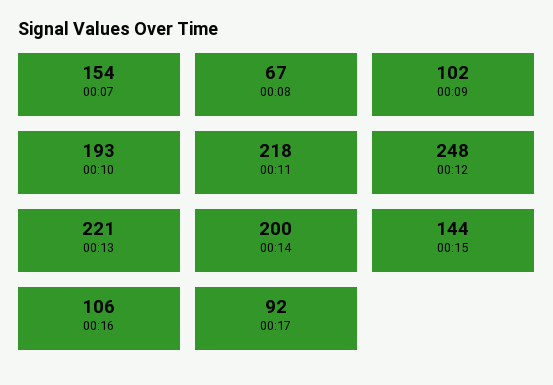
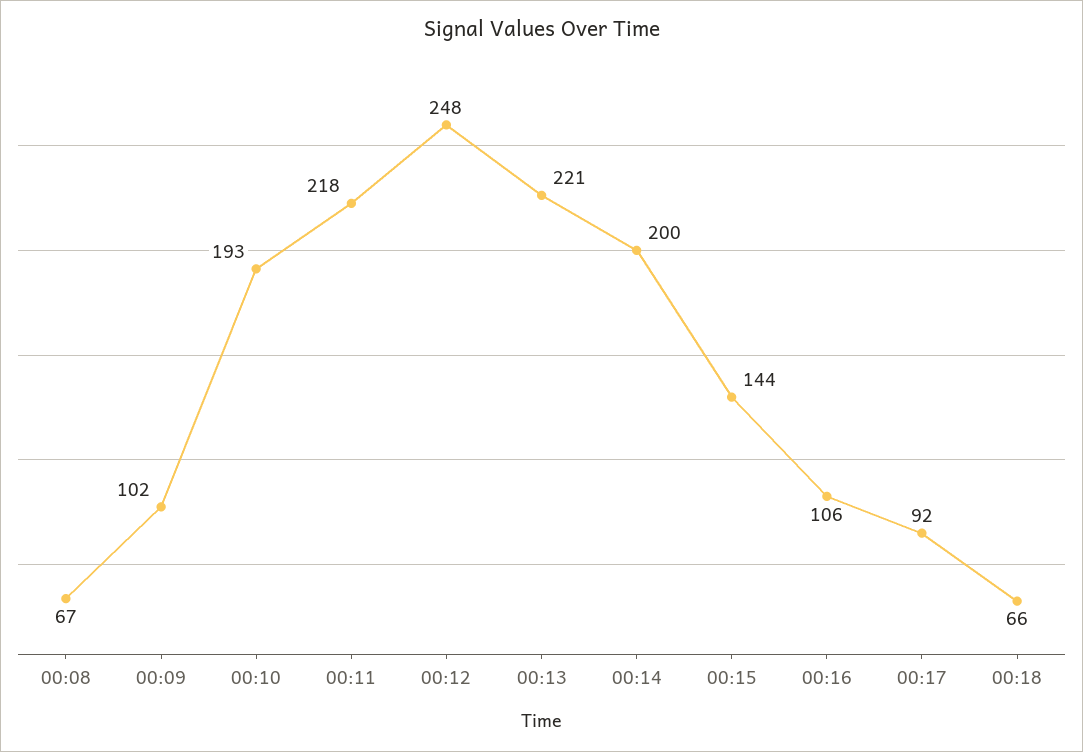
00:07: 154 -> none
00:18: none -> 66

